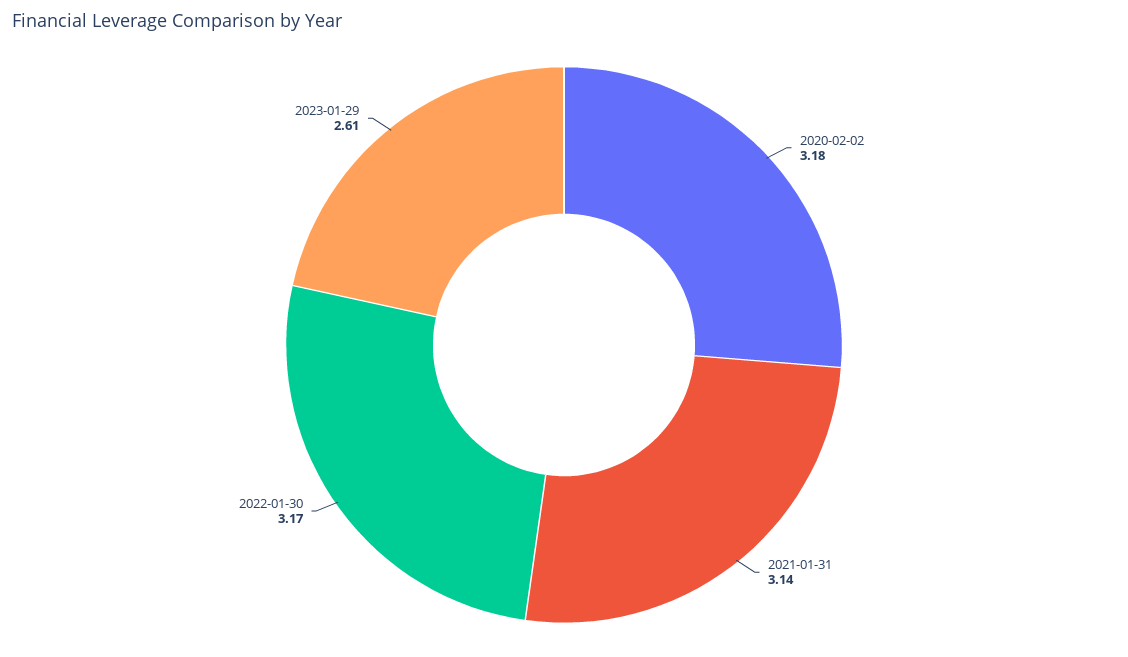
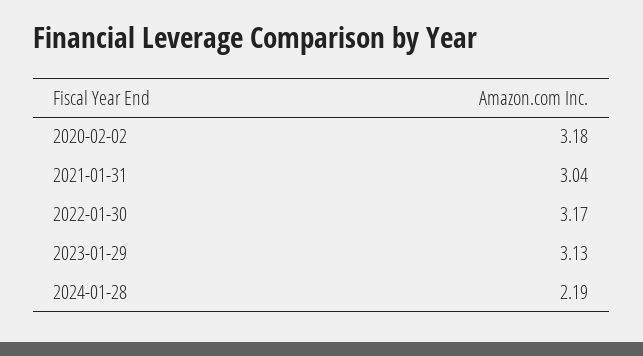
2021-01-31: 3.14 -> 3.04
2023-01-29: 2.61 -> 3.13
2024-01-28: none -> 2.19

